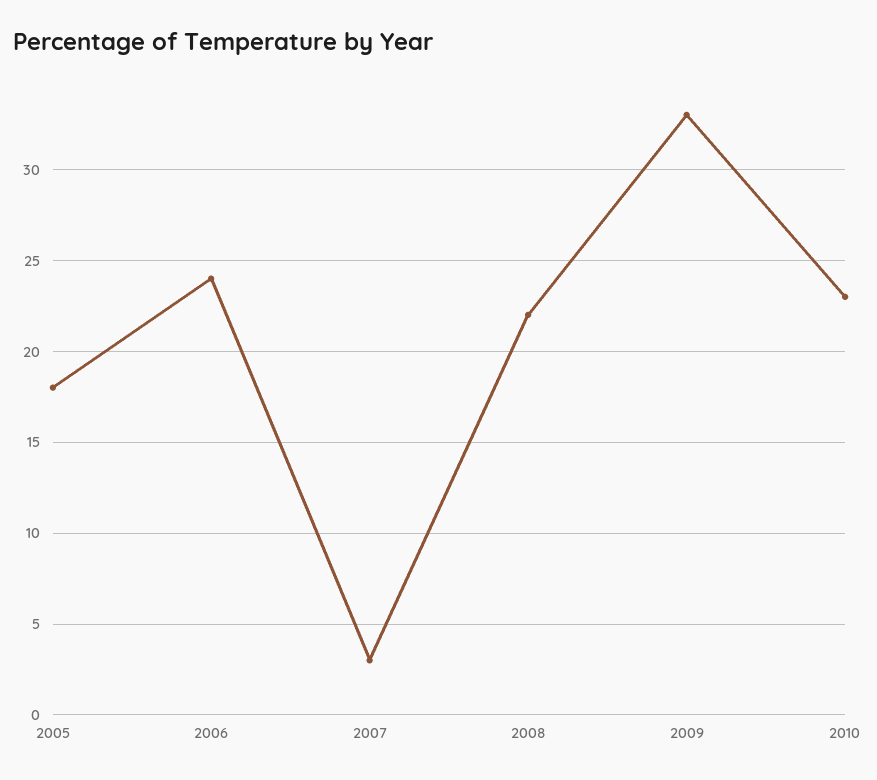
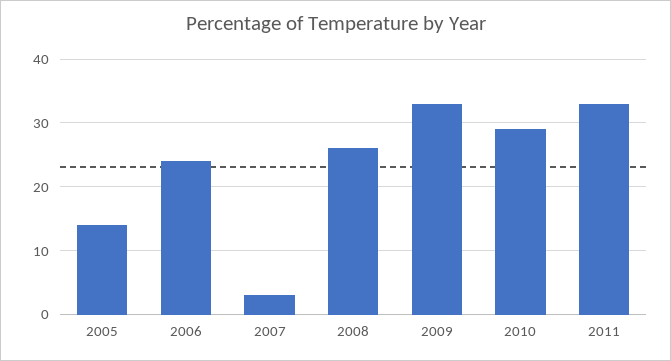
2005: 18 -> 14
2008: 22 -> 26
2010: 23 -> 29
2011: none -> 33

